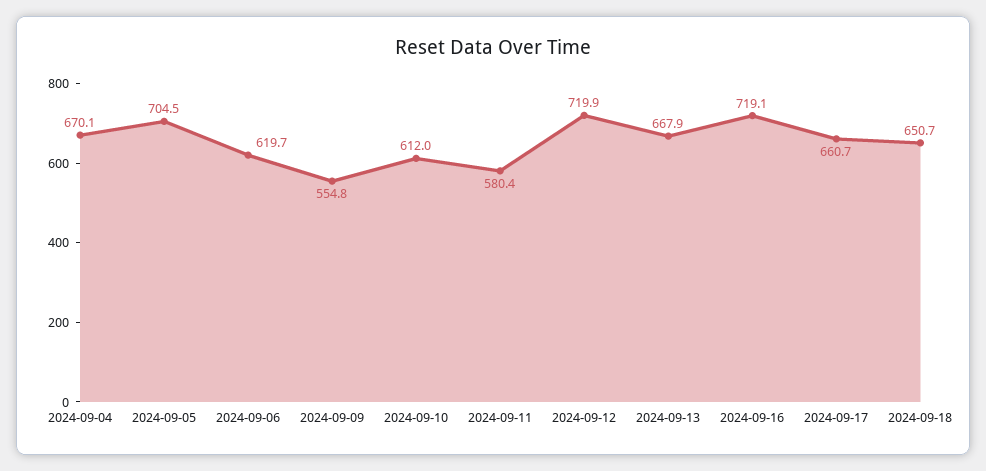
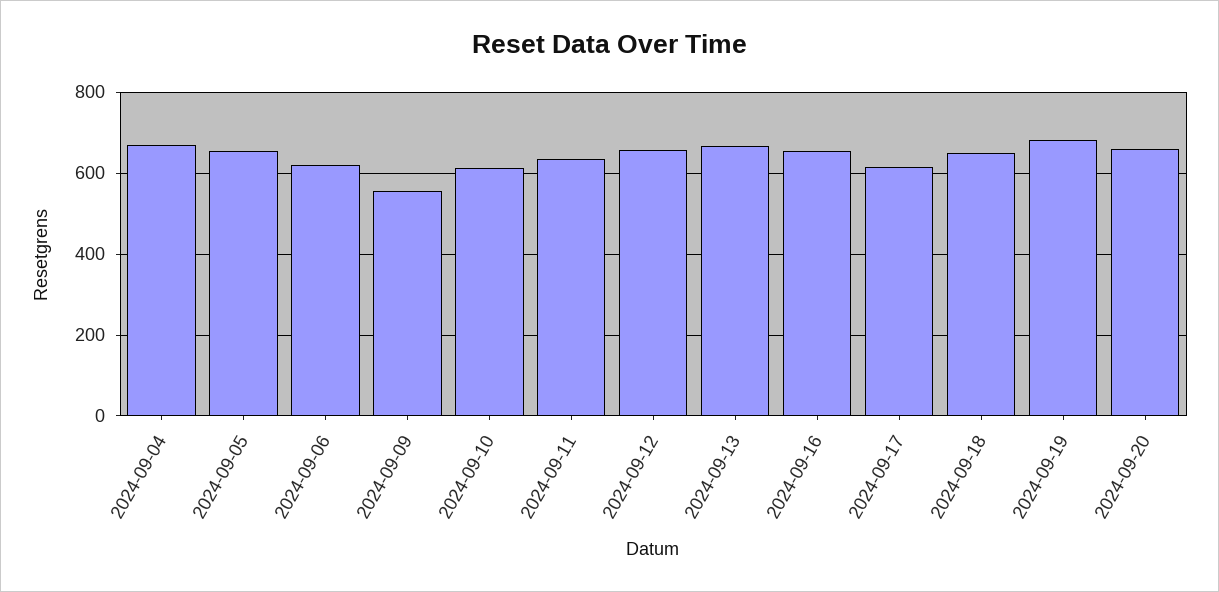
2024-09-05: 704.5 -> 660
2024-09-11: 580.4 -> 640
2024-09-12: 719.9 -> 660
2024-09-16: 719.1 -> 660
2024-09-17: 660.7 -> 620
2024-09-19: none -> 680
2024-09-20: none -> 660

